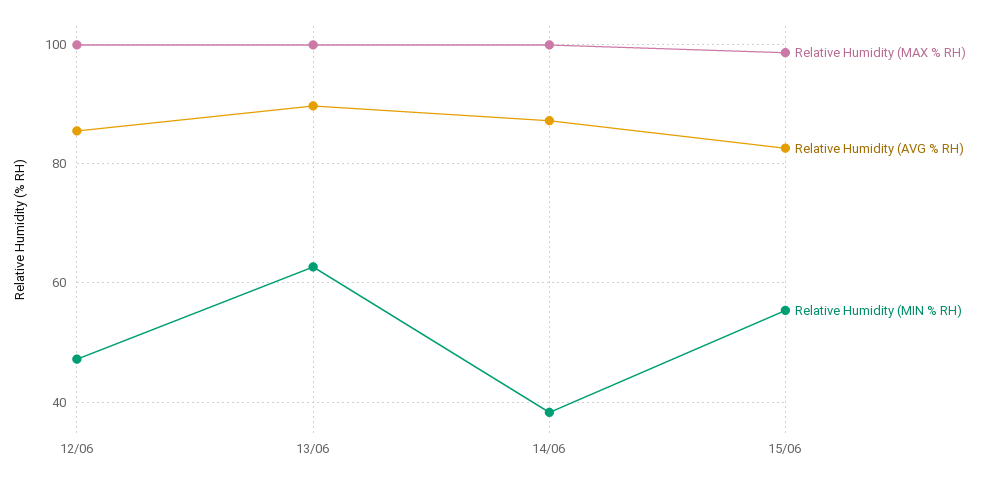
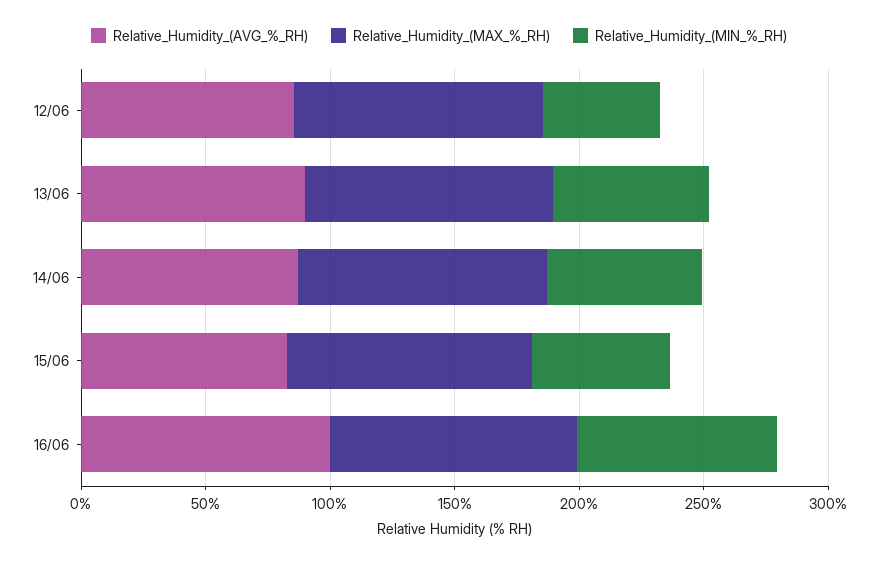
Relative Humidity (MIN % RH), 14/06: 38 -> 60
Relative Humidity (AVG % RH), 16/06: none -> 100
Relative Humidity (MAX % RH), 16/06: none -> 100
Relative Humidity (MIN % RH), 16/06: none -> 80

